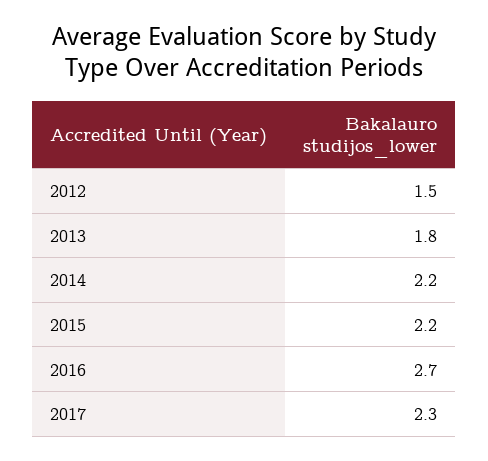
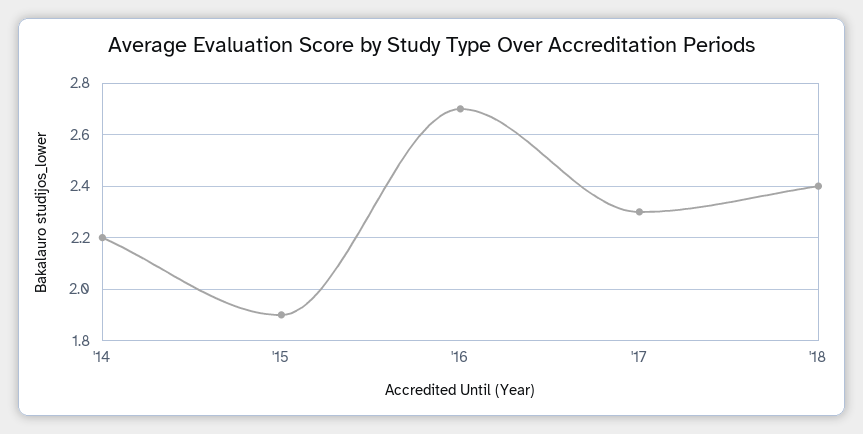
2012: 1.5 -> none
2013: 1.8 -> none
2015: 2.2 -> 1.9
'18: none -> 2.4

